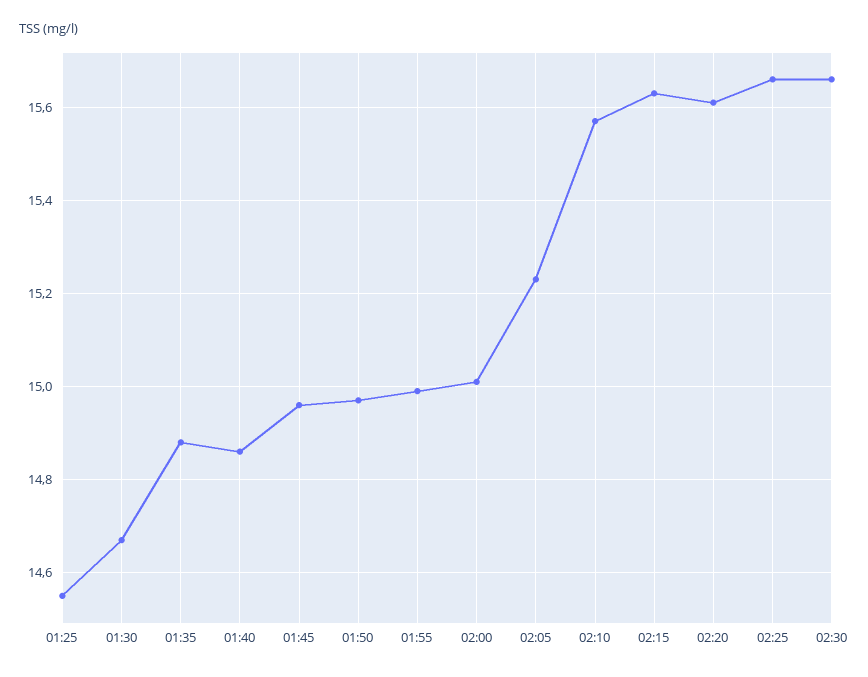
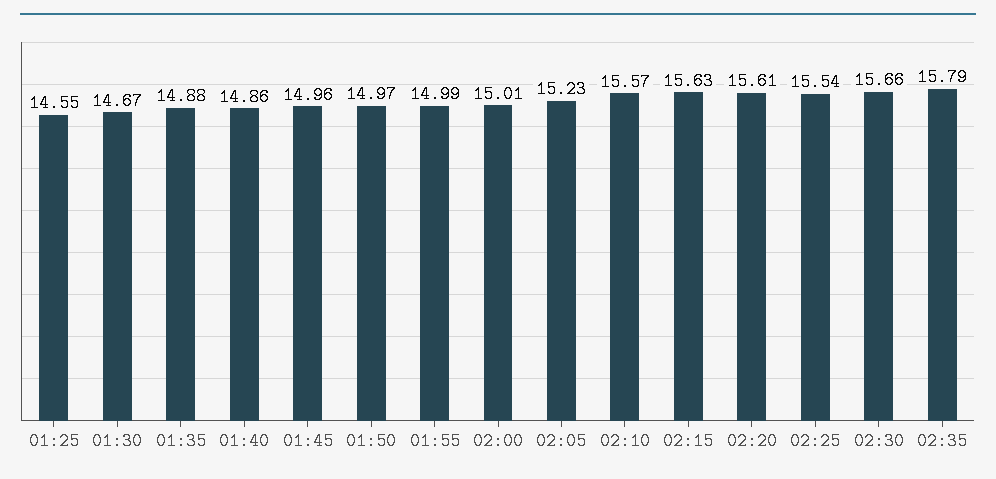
02:25: 15.65 -> 15.54
02:35: none -> 15.79

